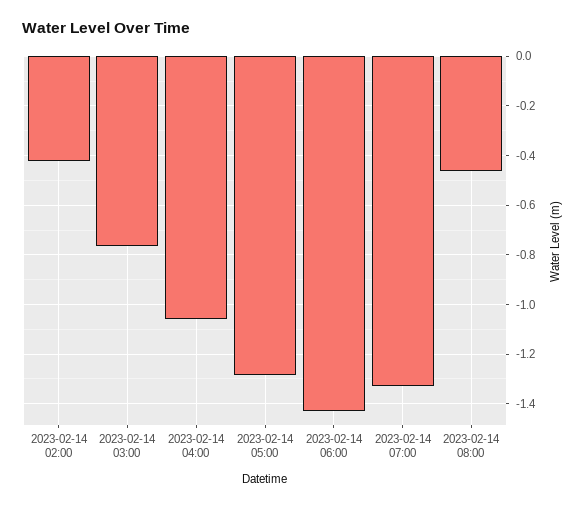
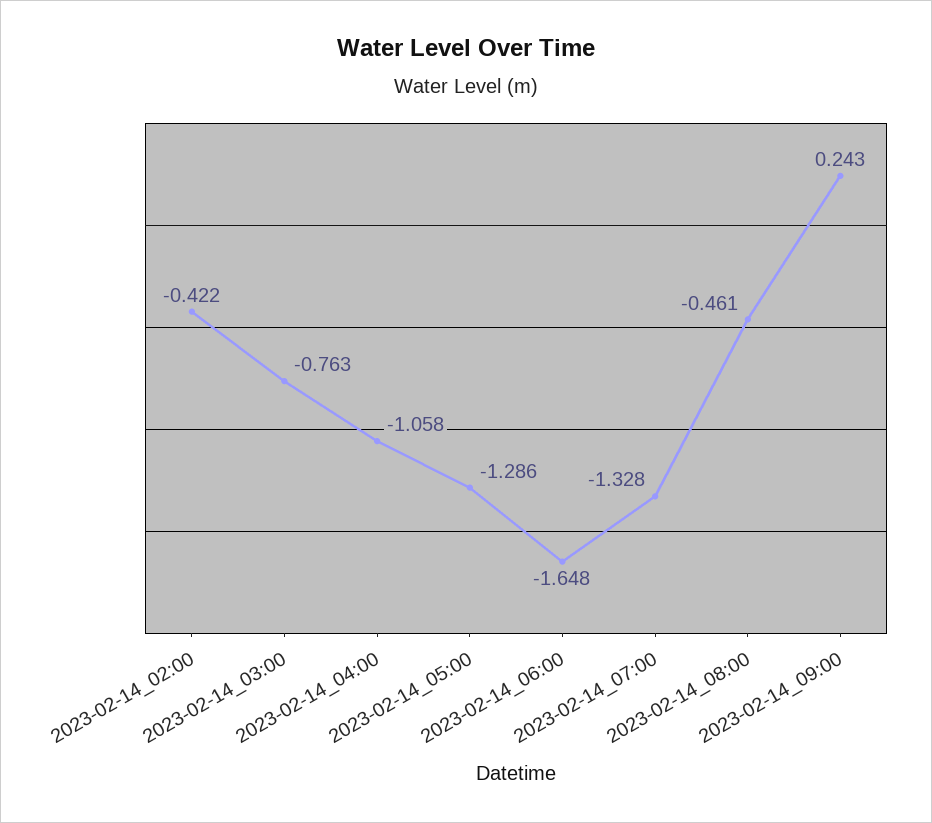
2023-02-14 06:00: -1.425 -> -1.648
2023-02-14_09:00: none -> 0.243

